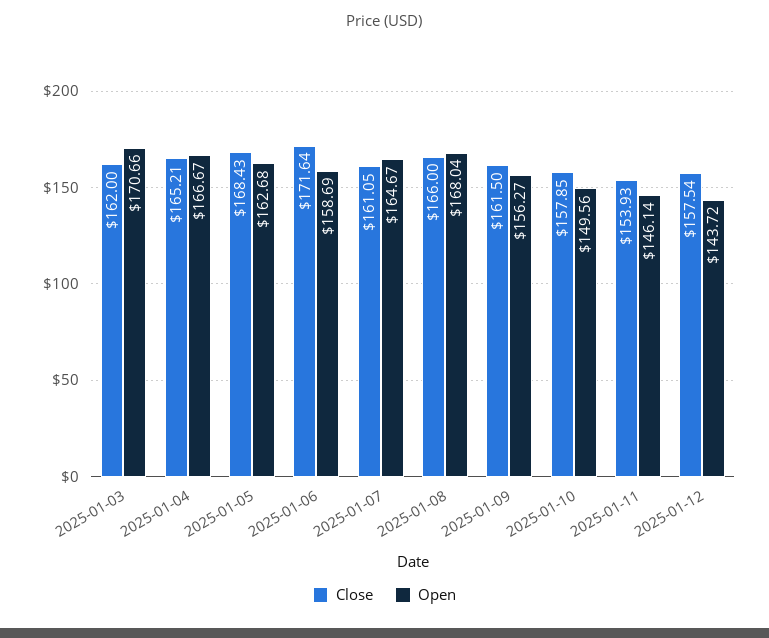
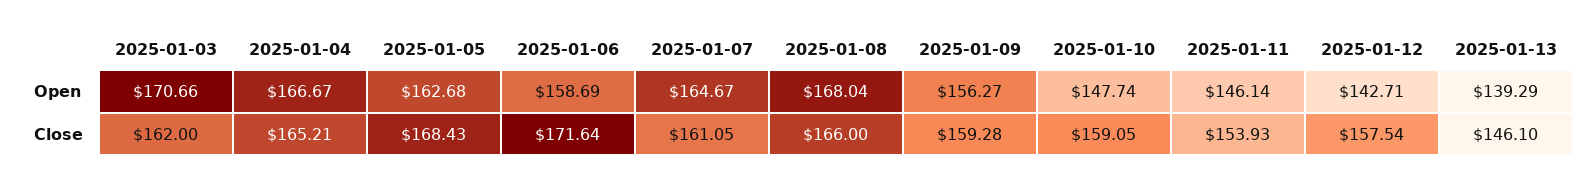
Close, 2025-01-09: 161.5 -> 159.28
Close, 2025-01-10: 157.85 -> 159.05
Open, 2025-01-10: 149.56 -> 147.74
Open, 2025-01-12: 143.72 -> 142.71
Open, 2025-01-13: none -> 139.29
Close, 2025-01-13: none -> 146.1

